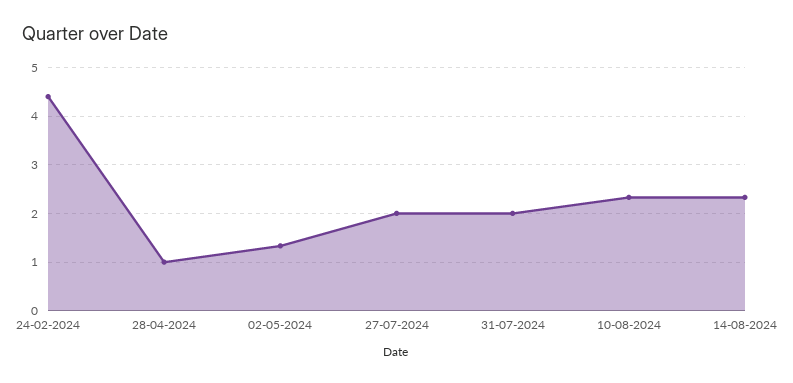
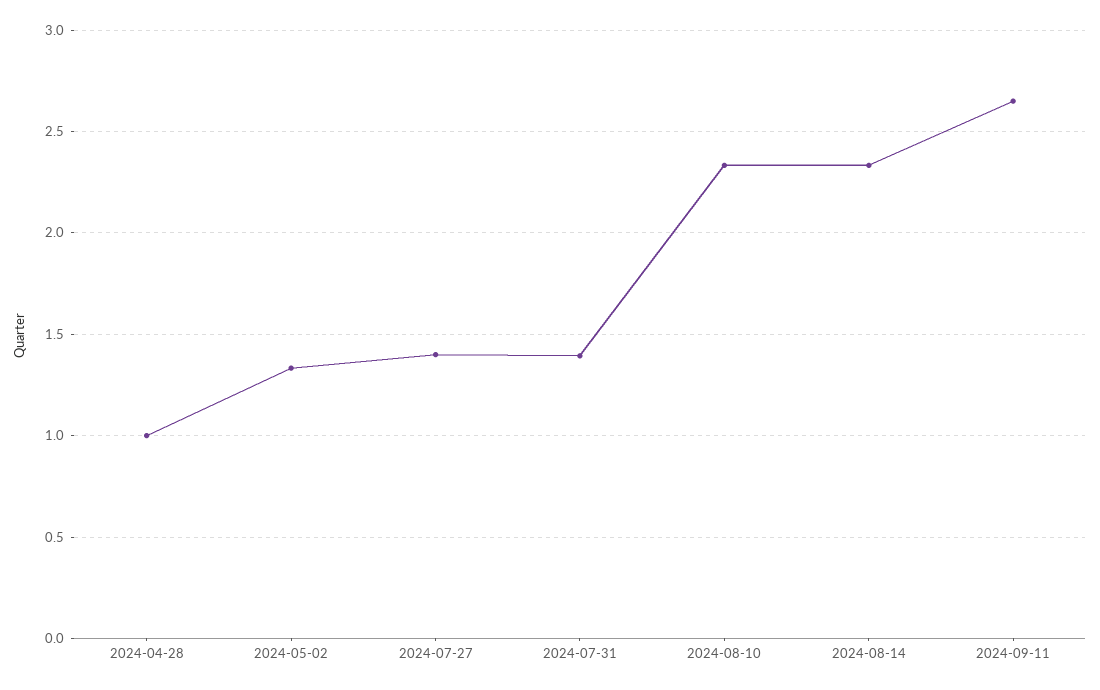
24-02-2024: 4.4 -> none
27-07-2024: 2 -> 1.4
31-07-2024: 2 -> 1.4
2024-09-11: none -> 2.65

